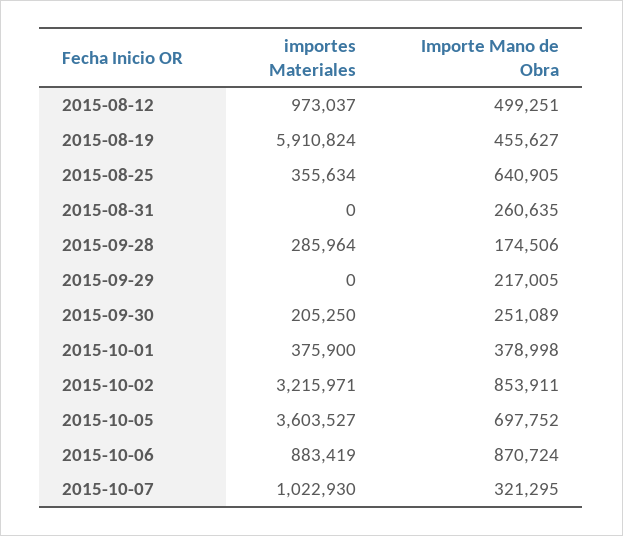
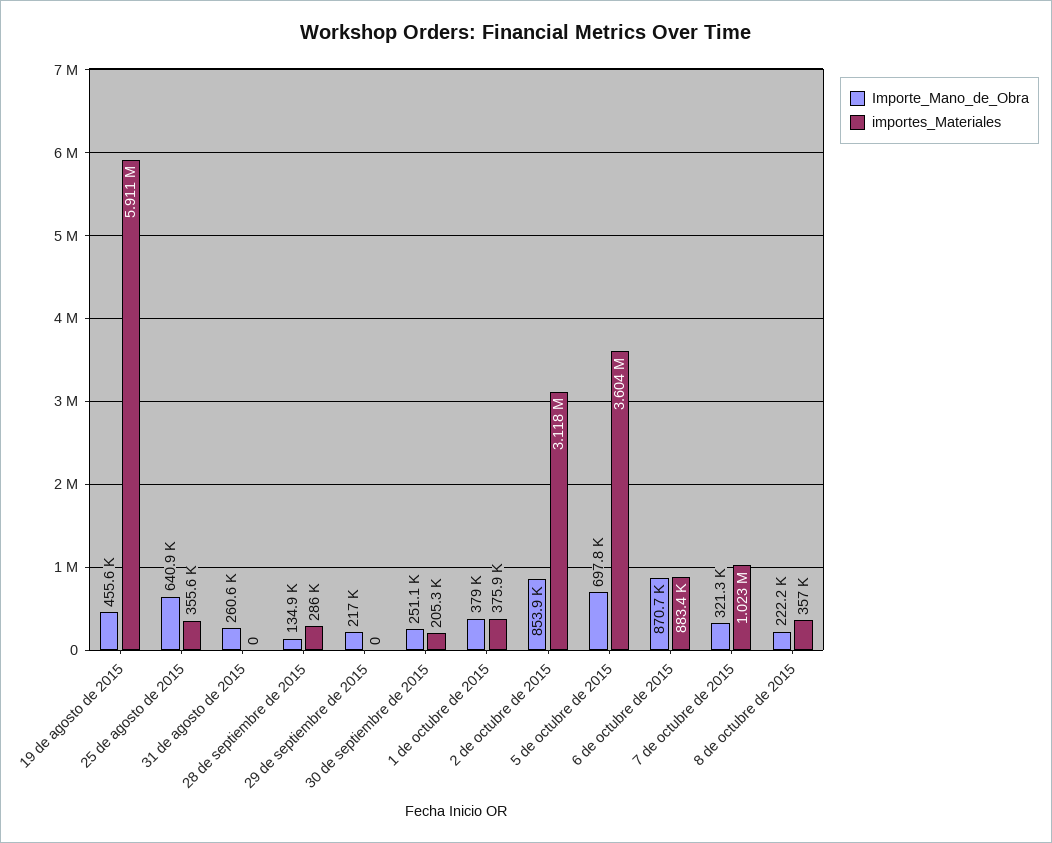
importes Materiales, 2015-08-12: 973037 -> none
Importe Mano de Obra, 2015-08-12: 499251 -> none
Importe Mano de Obra, 2015-09-28: 174506 -> 134900
importes Materiales, 2015-10-02: 3215971 -> 3118000
Importe Mano de Obra, 8 de octubre de 2015: none -> 222200
importes Materiales, 8 de octubre de 2015: none -> 357000

